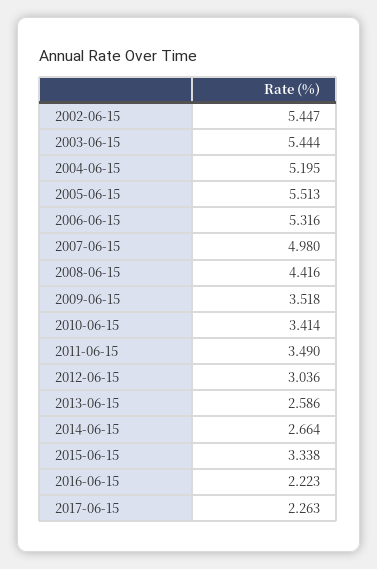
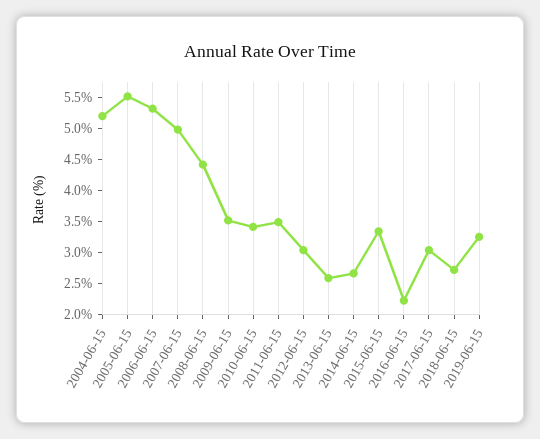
2002-06-15: 5.447 -> none
2003-06-15: 5.444 -> none
2017-06-15: 2.263 -> 3
2018-06-15: none -> 2.75
2019-06-15: none -> 3.25

